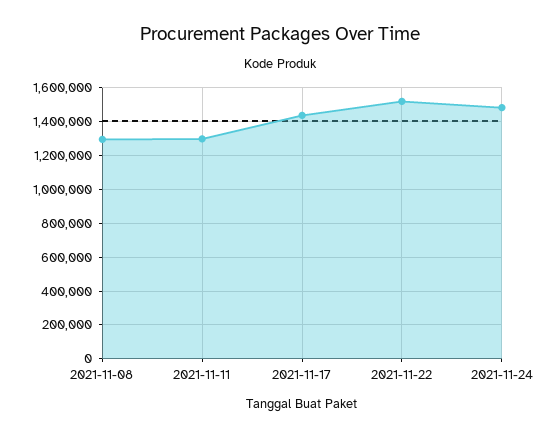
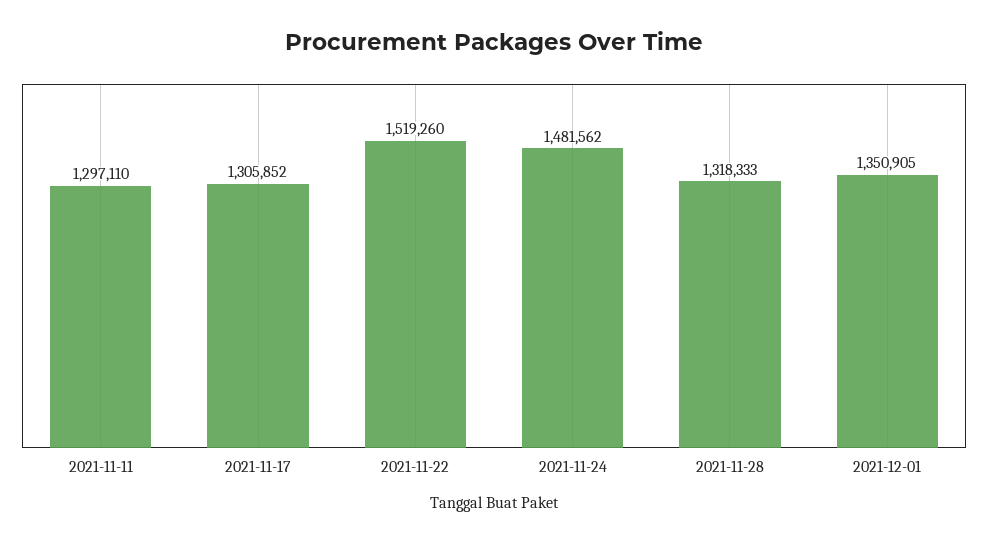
2021-11-08: 1300000 -> none
2021-11-17: 1450000 -> 1305852
2021-11-28: none -> 1318333
2021-12-01: none -> 1350905

